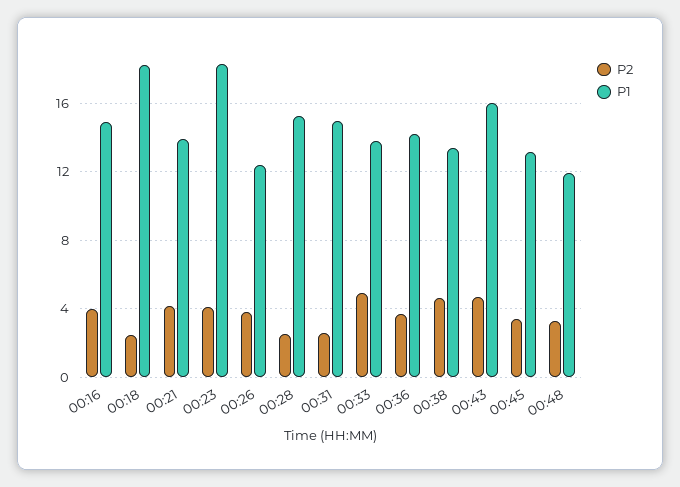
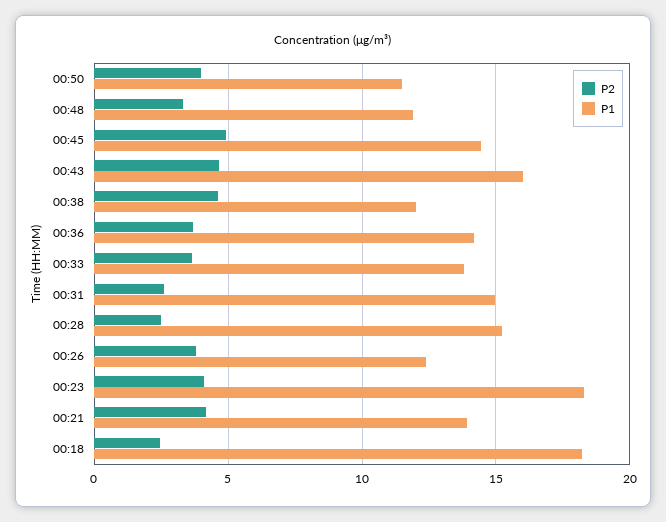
P2, 00:16: 4 -> none
P1, 00:16: 15 -> none
P2, 00:33: 5 -> 3.5
P1, 00:38: 13.5 -> 12
P2, 00:45: 3.5 -> 5
P1, 00:45: 13 -> 14.5
P2, 00:50: none -> 4
P1, 00:50: none -> 11.5

